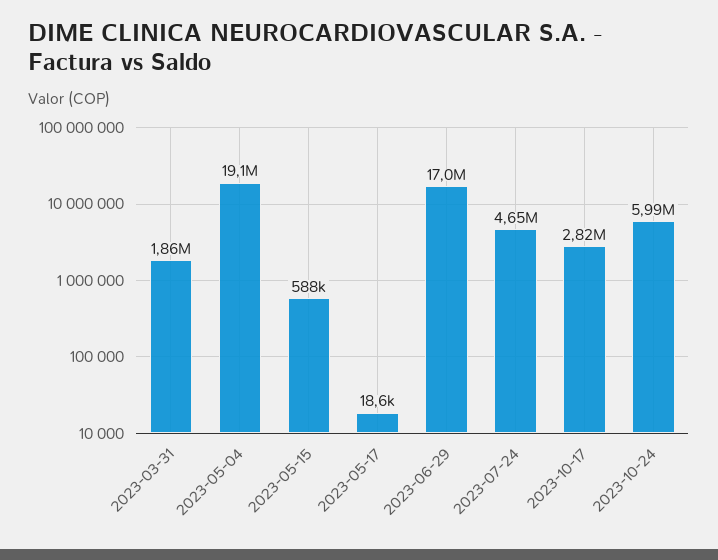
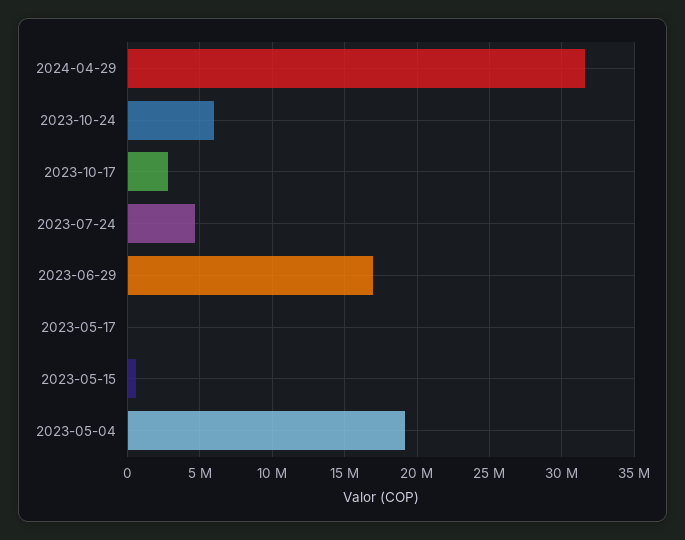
2023-03-31: 1860000 -> none
2024-04-29: none -> 31500000

